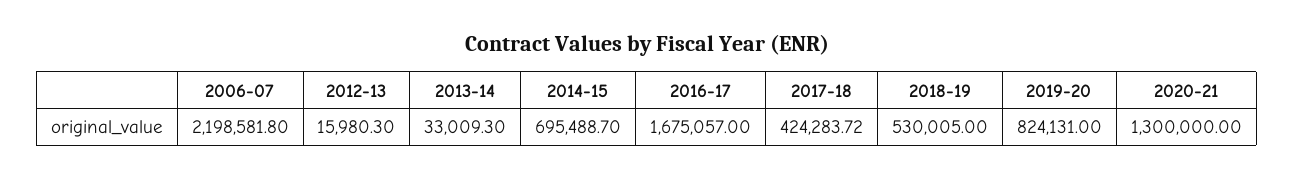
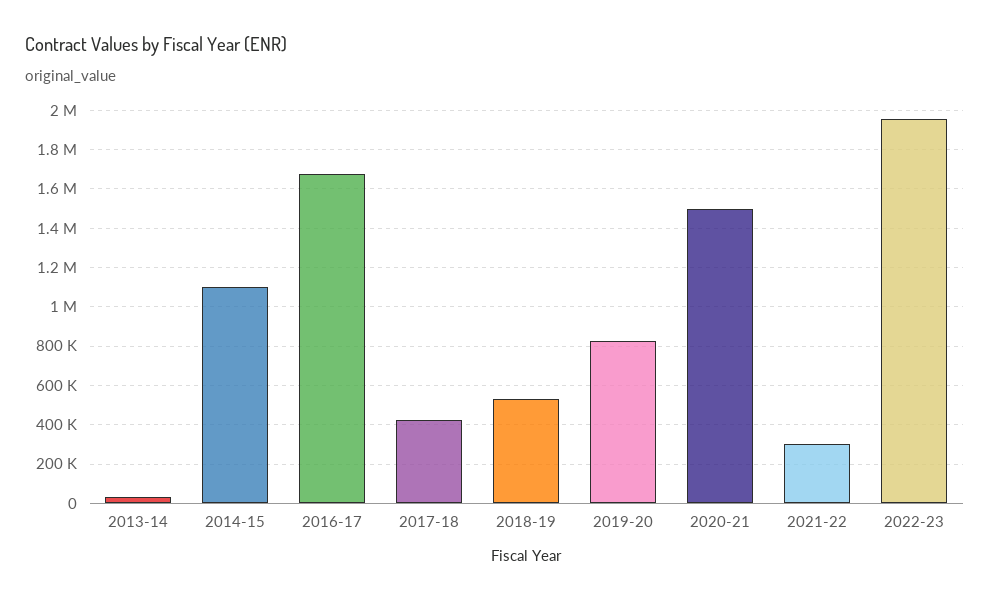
2006-07: 2198581.8 -> none
2012-13: 15980.3 -> none
2014-15: 695488.7 -> 1100000
2020-21: 1300000 -> 1500000
2021-22: none -> 300000
2022-23: none -> 1950000

